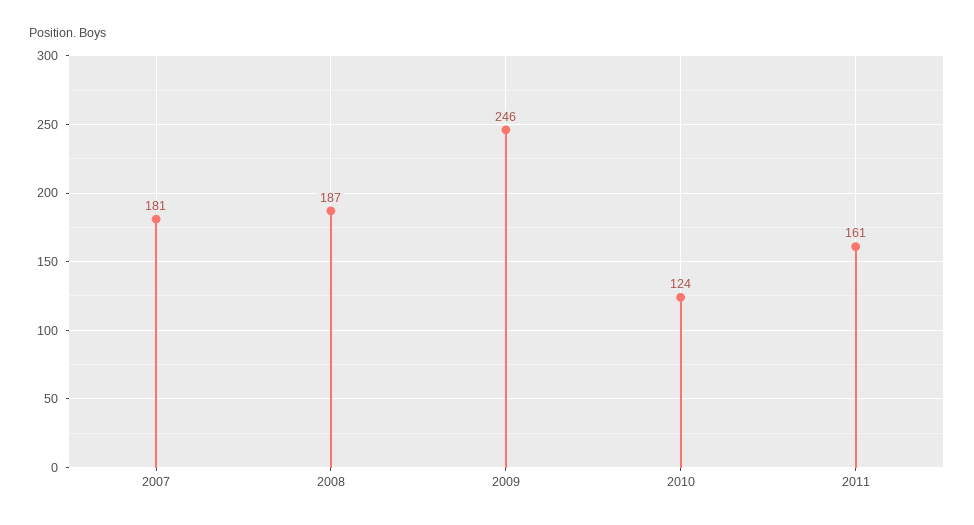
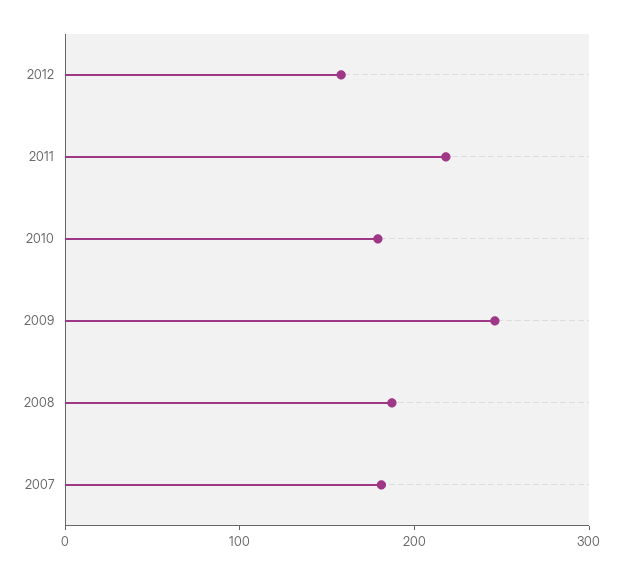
2010: 124 -> 180
2011: 161 -> 220
2012: none -> 160

